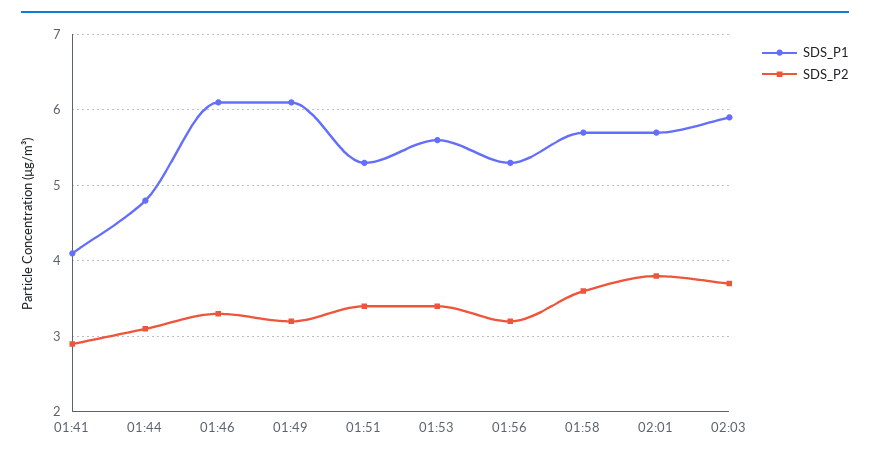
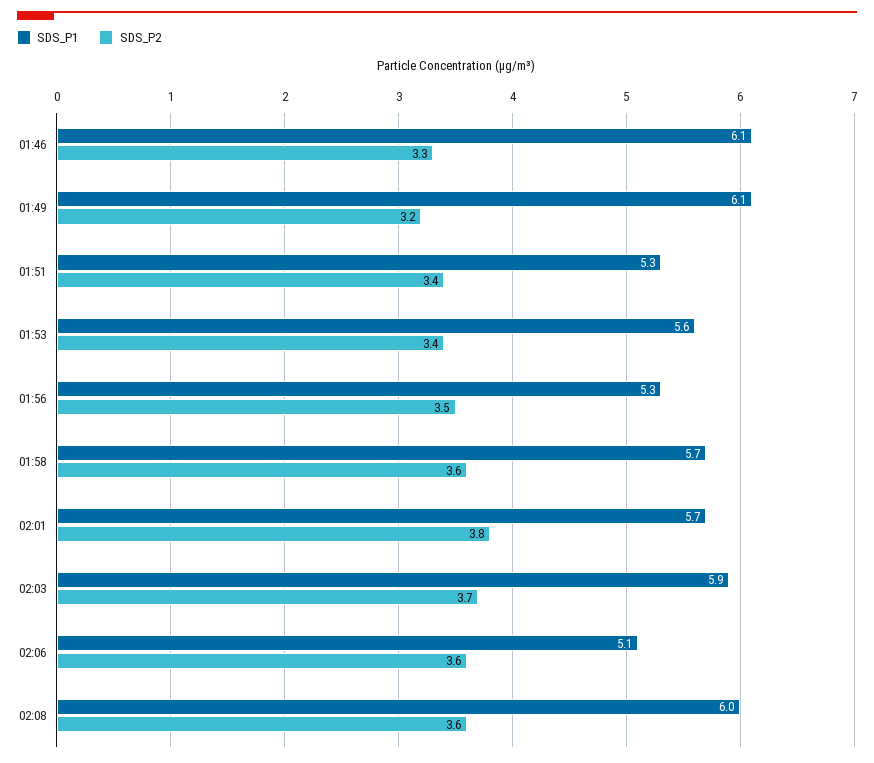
SDS_P1, 01:41: 4.1 -> none
SDS_P2, 01:41: 2.9 -> none
SDS_P1, 01:44: 4.8 -> none
SDS_P2, 01:44: 3.1 -> none
SDS_P2, 01:56: 3.2 -> 3.5
SDS_P1, 02:06: none -> 5.1
SDS_P2, 02:06: none -> 3.6
SDS_P1, 02:08: none -> 6
SDS_P2, 02:08: none -> 3.6

